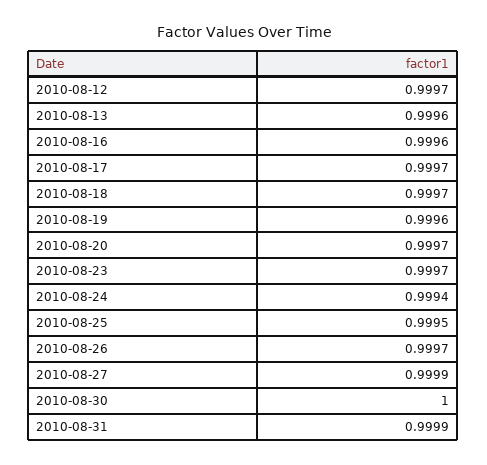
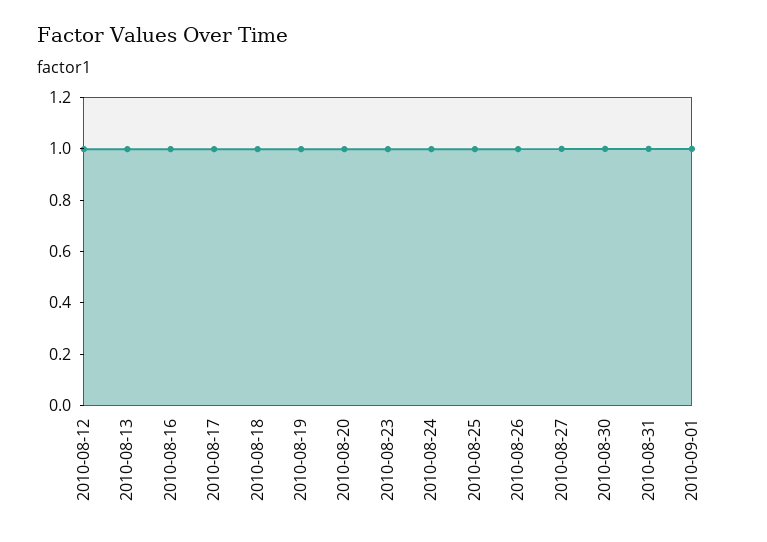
2010-09-01: none -> 1

